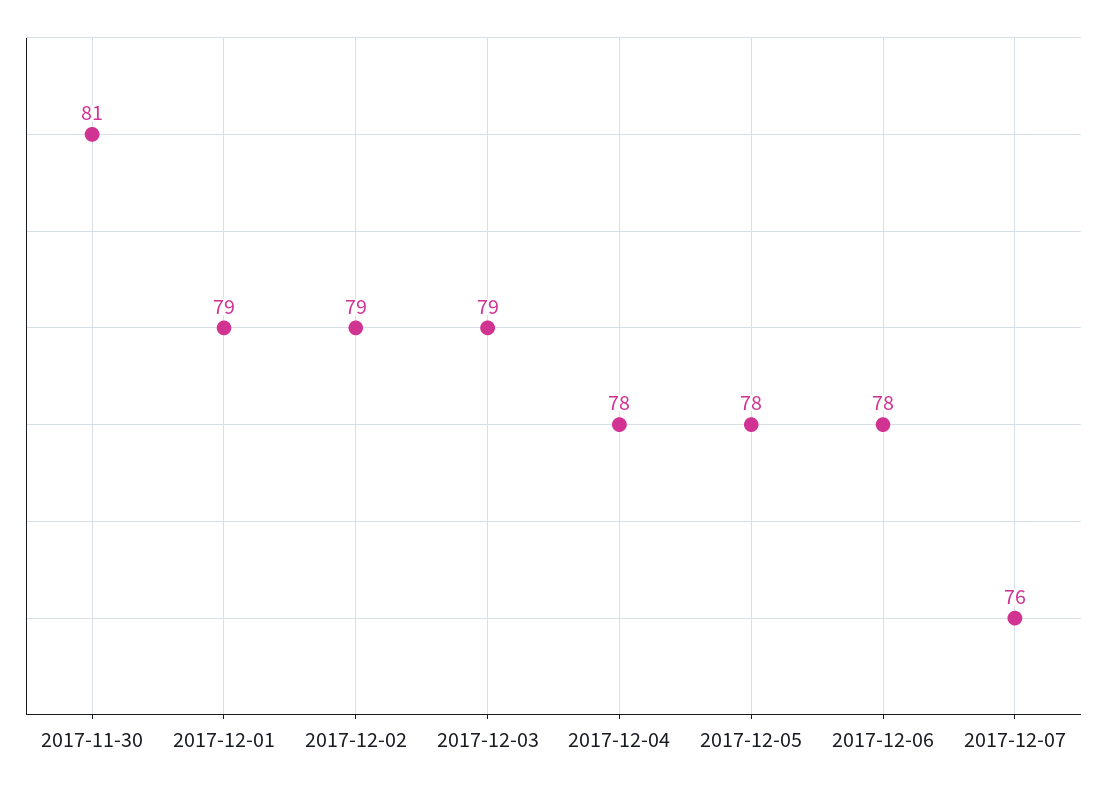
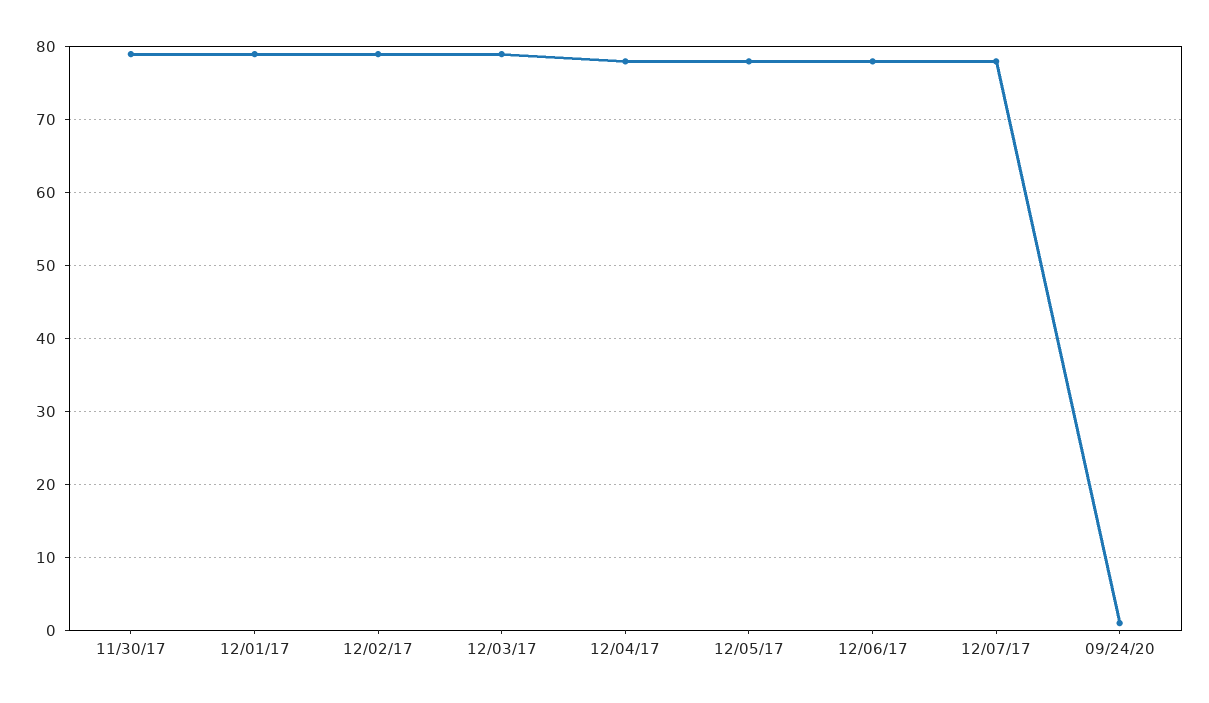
2017-11-30: 81 -> 79
2017-12-07: 76 -> 78
09/24/20: none -> 1

